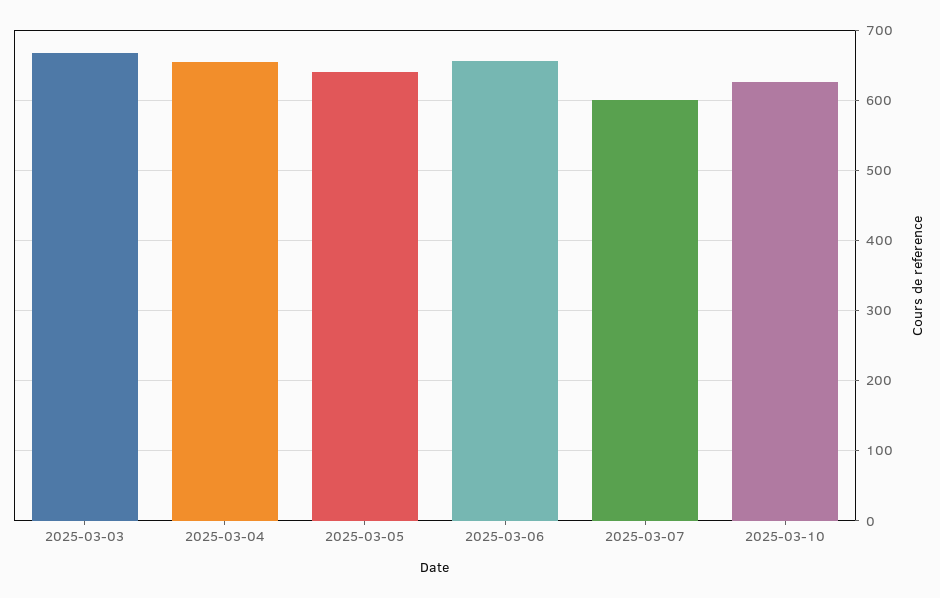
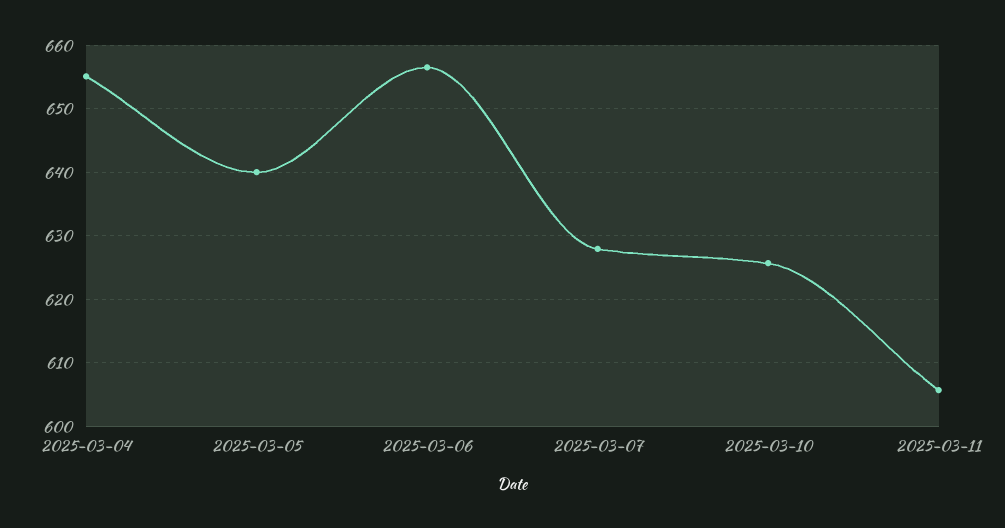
2025-03-03: 670 -> none
2025-03-07: 600 -> 628
2025-03-11: none -> 606

